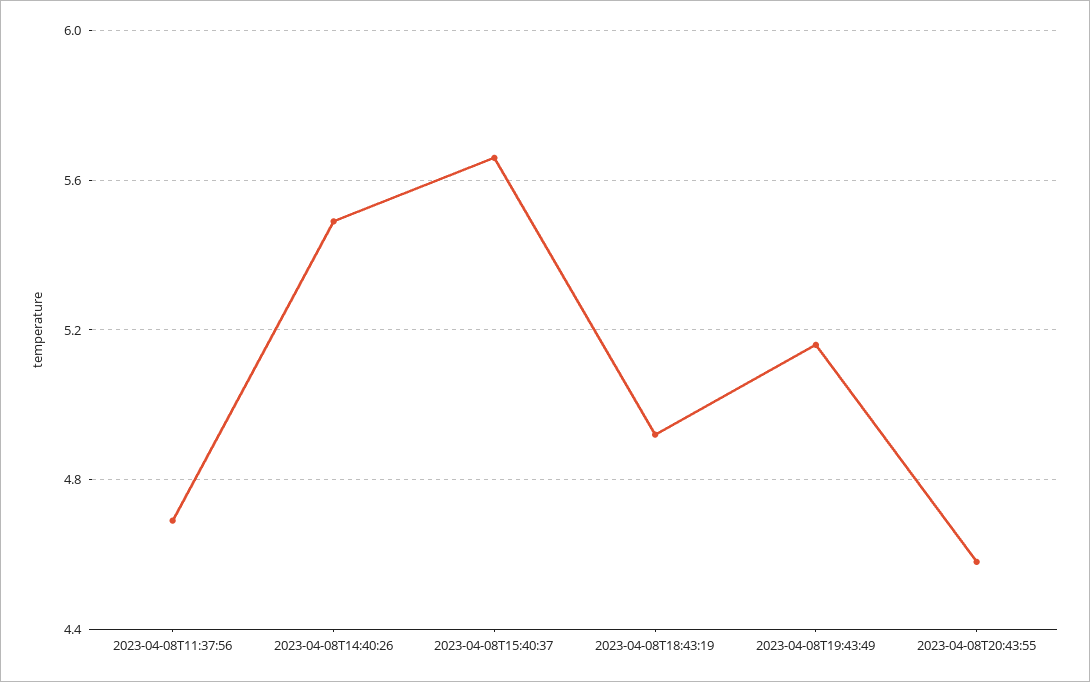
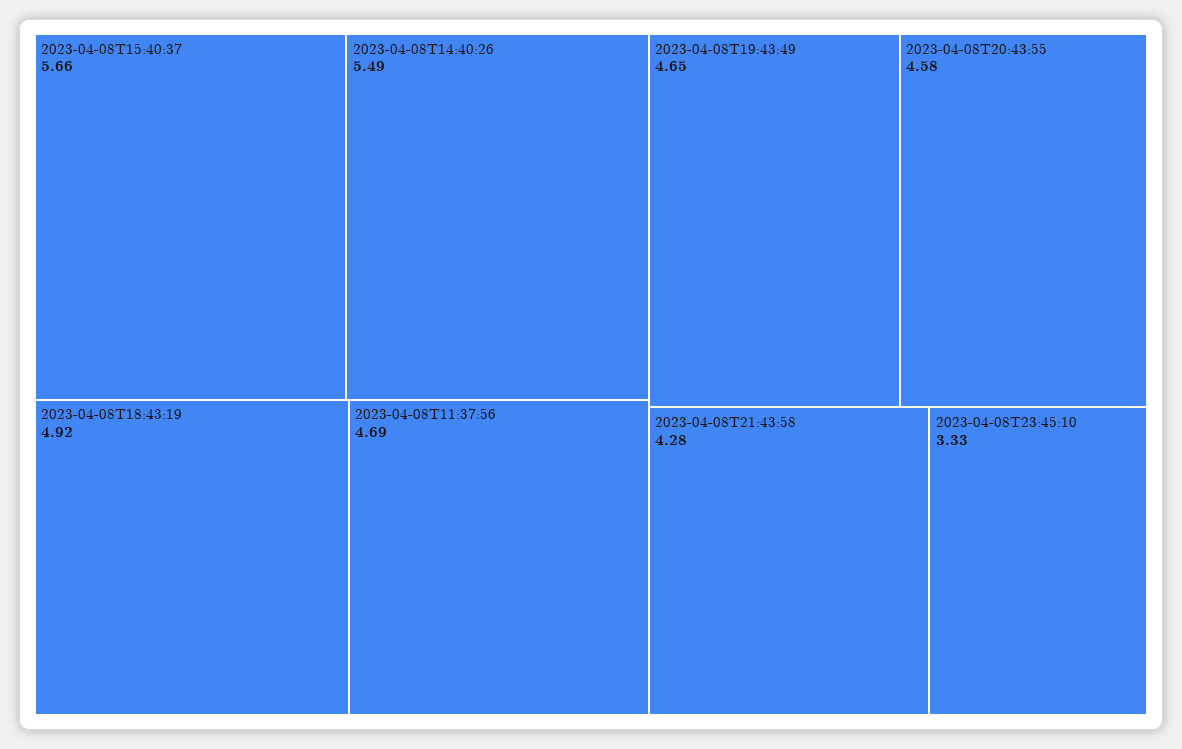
2023-04-08T19:43:49: 5.15 -> 4.65
2023-04-08T21:43:58: none -> 4.28
2023-04-08T23:45:10: none -> 3.33

